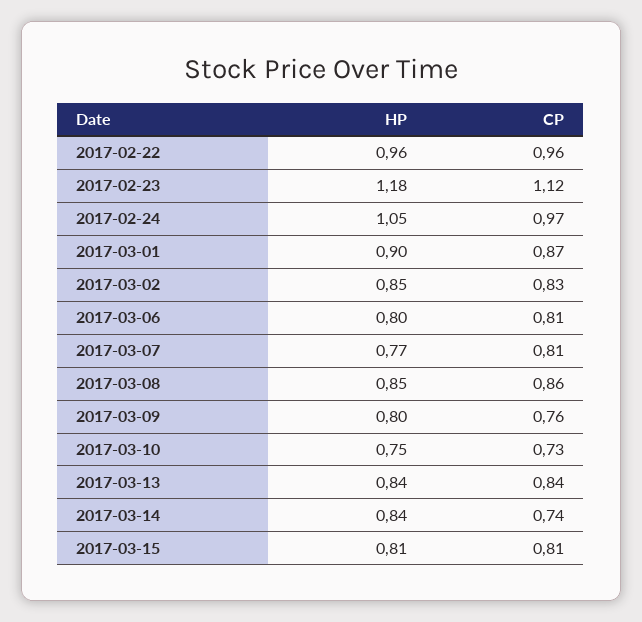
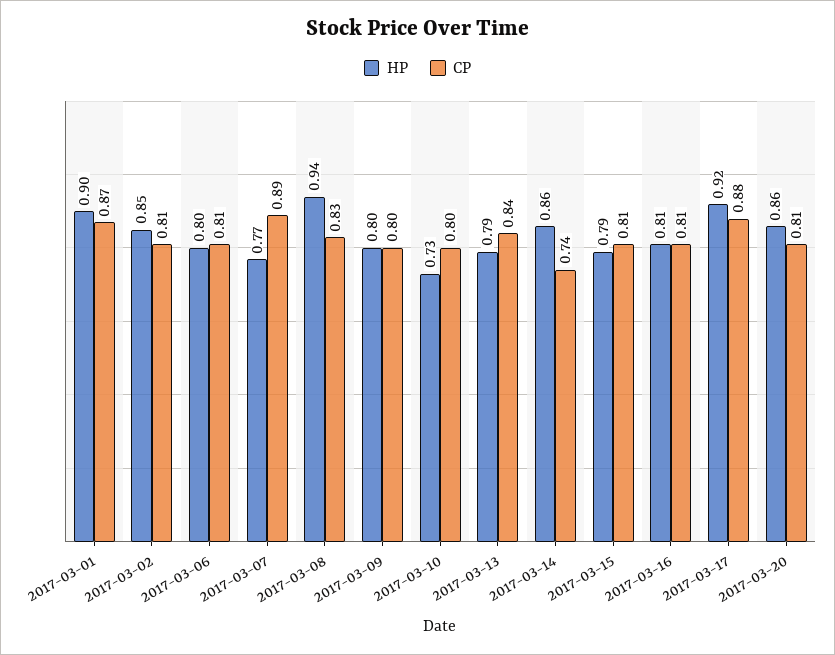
HP, 2017-02-22: 0.96 -> none
CP, 2017-02-22: 0.96 -> none
HP, 2017-02-23: 1.18 -> none
CP, 2017-02-23: 1.12 -> none
HP, 2017-02-24: 1.05 -> none
CP, 2017-02-24: 0.97 -> none
CP, 2017-03-02: 0.83 -> 0.81
CP, 2017-03-07: 0.81 -> 0.89
HP, 2017-03-08: 0.85 -> 0.94
CP, 2017-03-08: 0.86 -> 0.83
CP, 2017-03-09: 0.76 -> 0.8
HP, 2017-03-10: 0.75 -> 0.73
CP, 2017-03-10: 0.73 -> 0.8
HP, 2017-03-13: 0.84 -> 0.79
HP, 2017-03-14: 0.84 -> 0.86
HP, 2017-03-15: 0.81 -> 0.79
HP, 2017-03-16: none -> 0.81
CP, 2017-03-16: none -> 0.81
HP, 2017-03-17: none -> 0.92
CP, 2017-03-17: none -> 0.88
HP, 2017-03-20: none -> 0.86
CP, 2017-03-20: none -> 0.81

